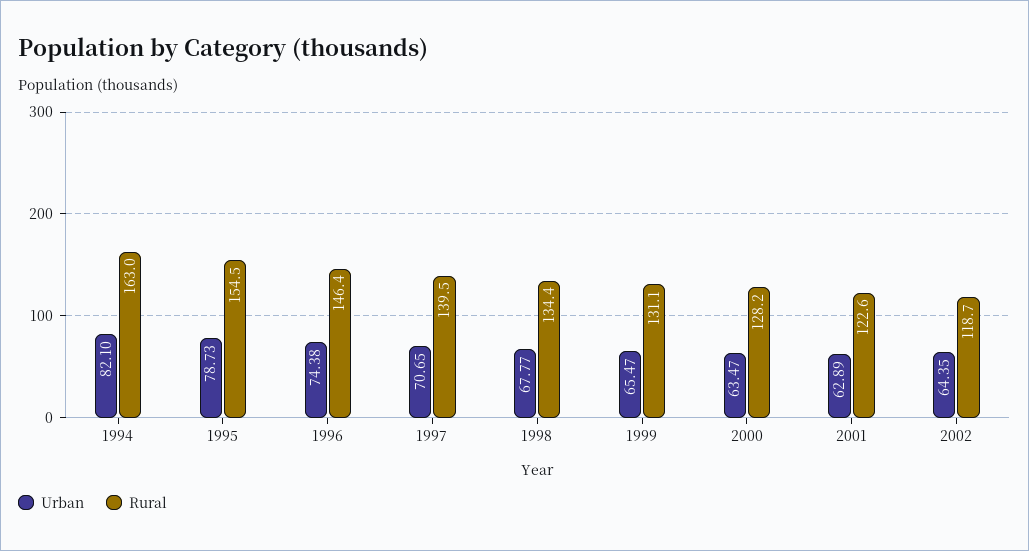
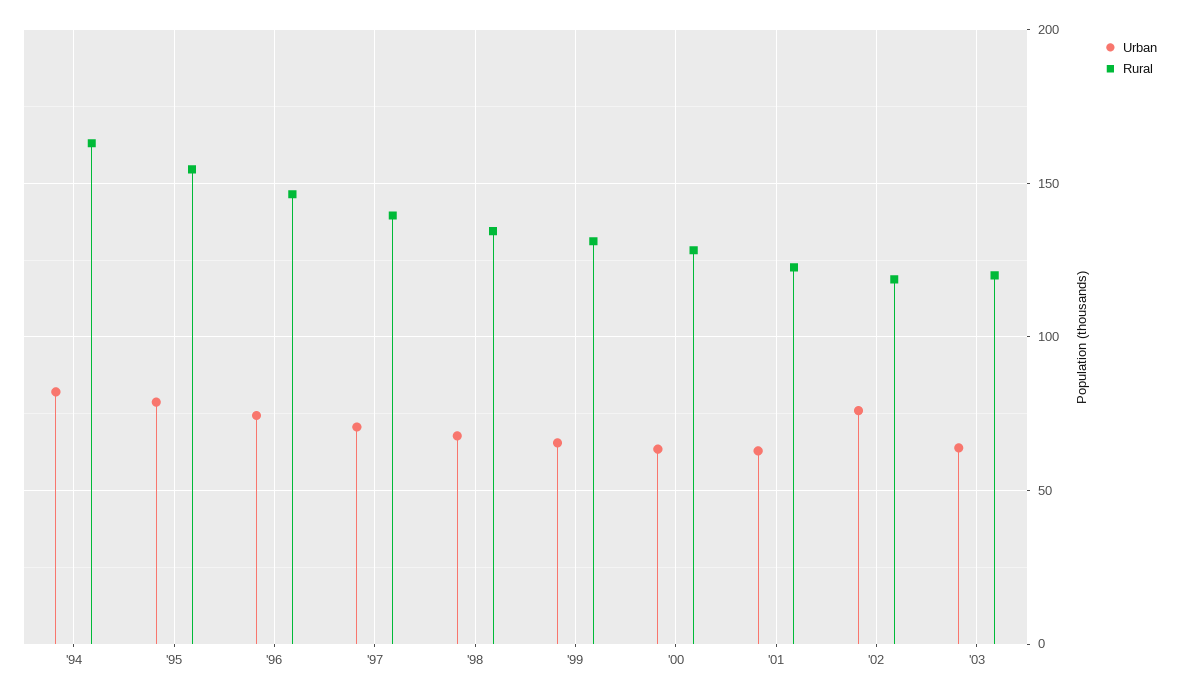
Urban, 2002: 64.35 -> 75
Urban, '03: none -> 65
Rural, '03: none -> 120

